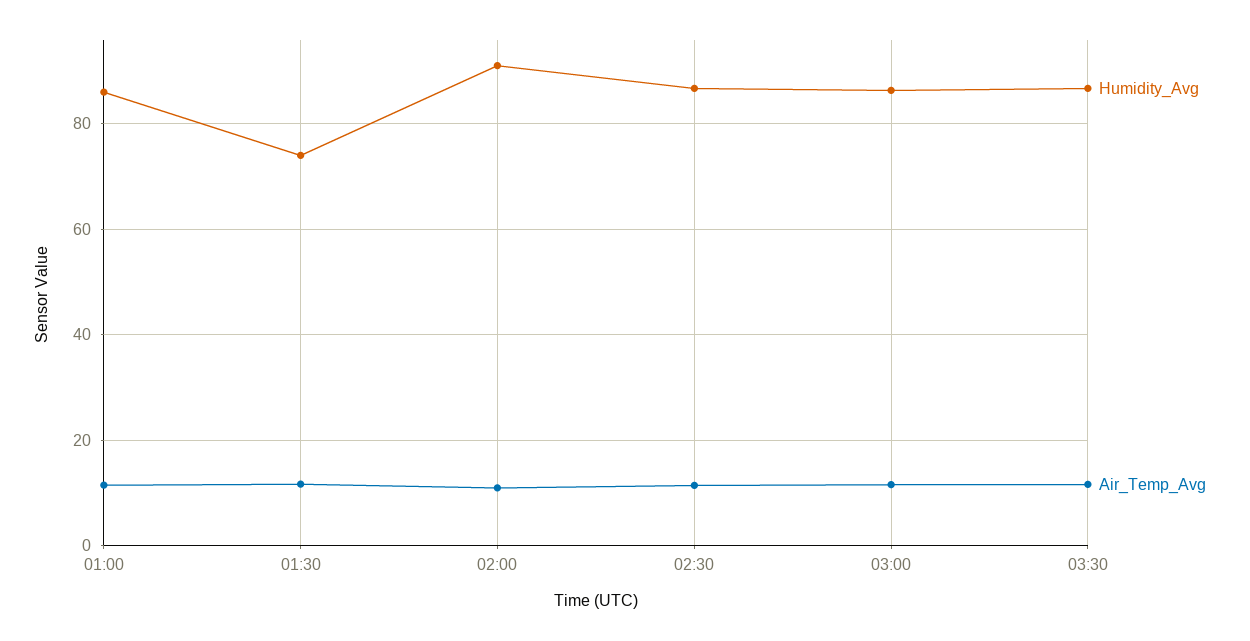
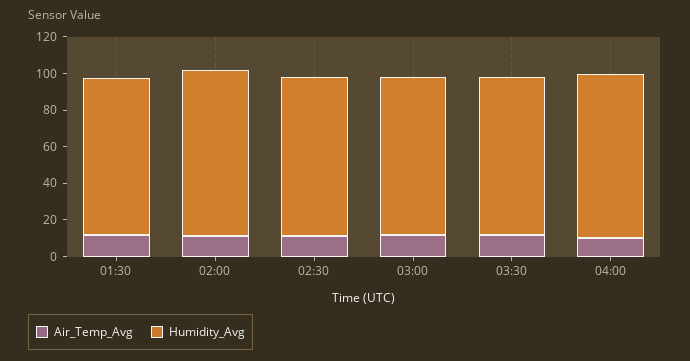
Humidity_Avg, 01:00: 86 -> none
Air_Temp_Avg, 01:00: 12 -> none
Humidity_Avg, 01:30: 74 -> 85
Air_Temp_Avg, 04:00: none -> 10
Humidity_Avg, 04:00: none -> 90

